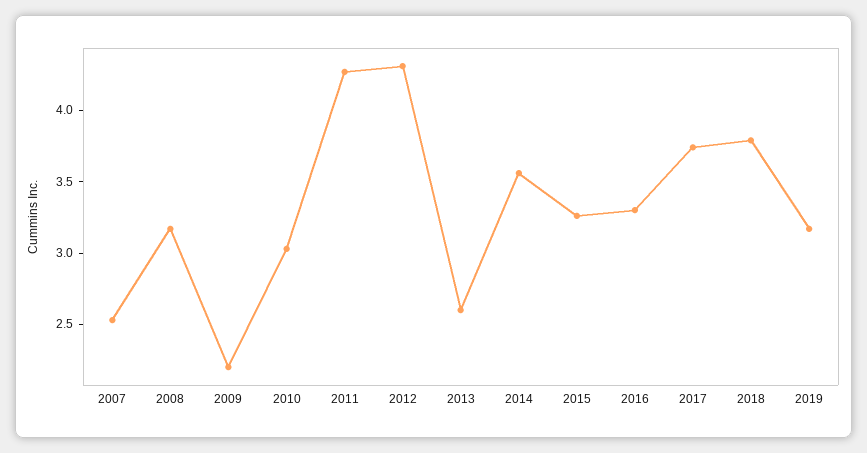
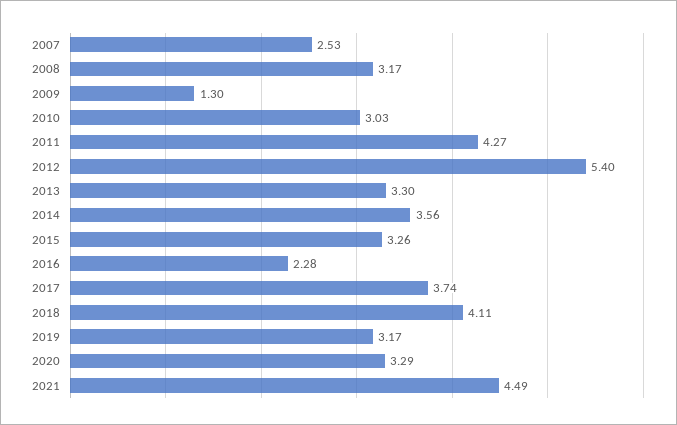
2009: 2.2 -> 1.3
2012: 4.3 -> 5.4
2013: 2.6 -> 3.3
2016: 3.3 -> 2.28
2018: 3.8 -> 4.11
2020: none -> 3.29
2021: none -> 4.49

